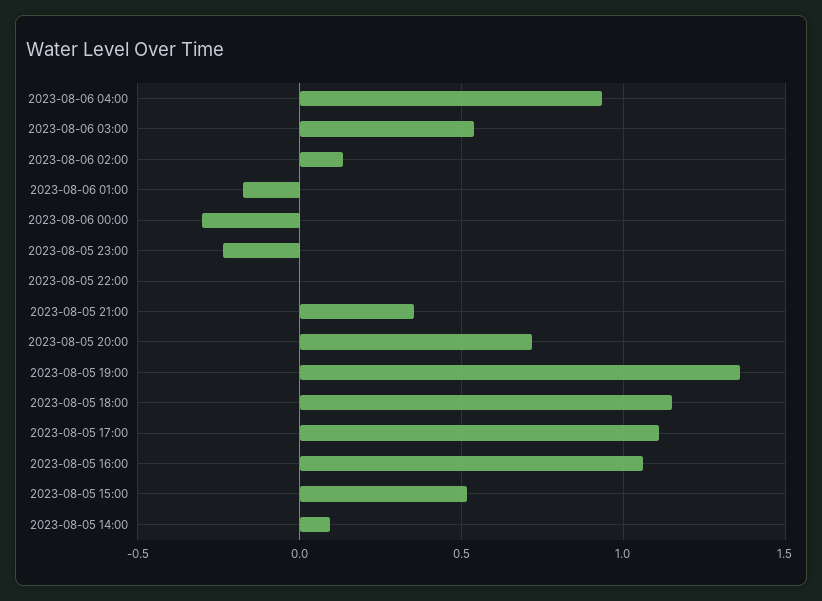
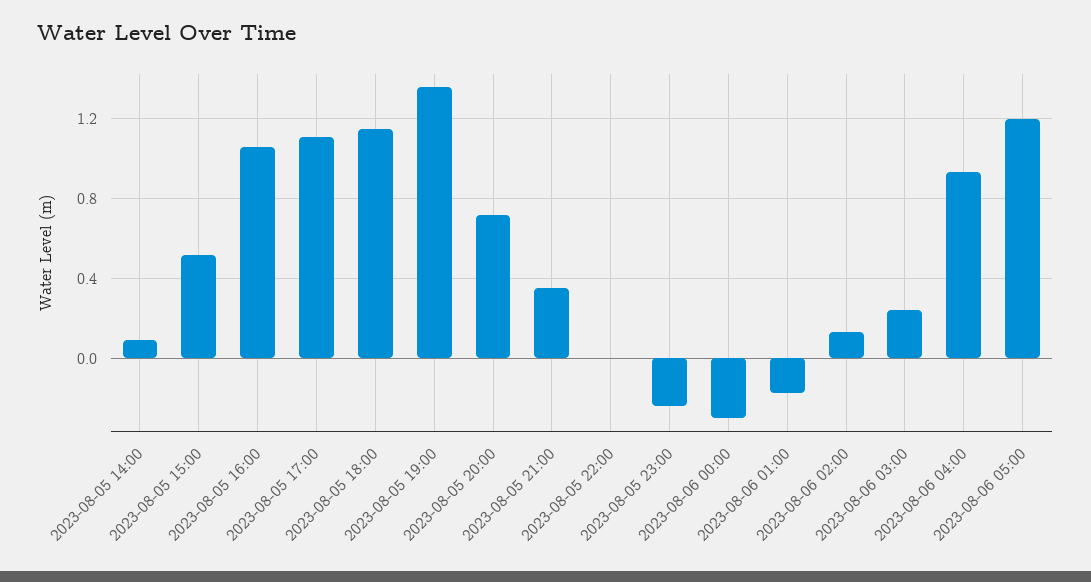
2023-08-06 03:00: 0.55 -> 0.25
2023-08-06 05:00: none -> 1.2

